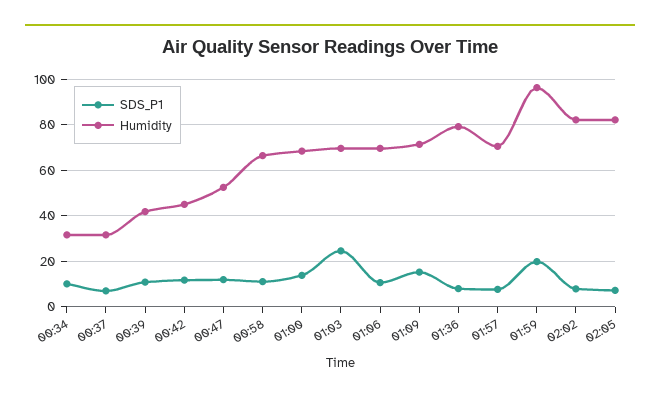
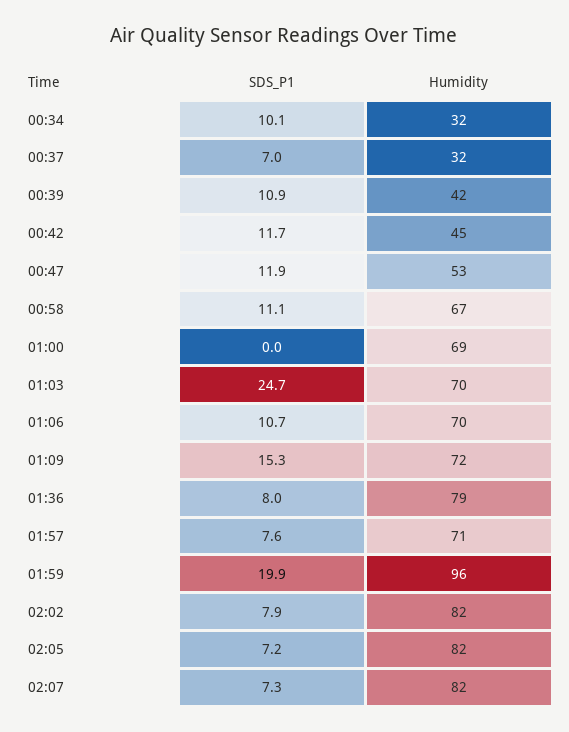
SDS_P1, 01:00: 15 -> 0
SDS_P1, 02:07: none -> 7.3
Humidity, 02:07: none -> 82

